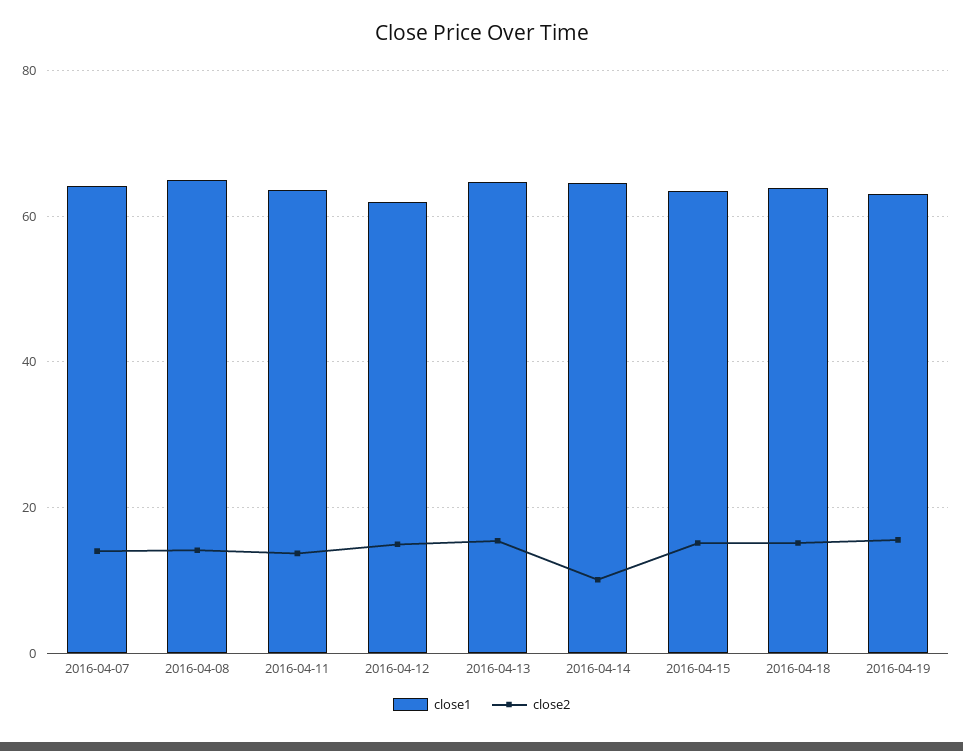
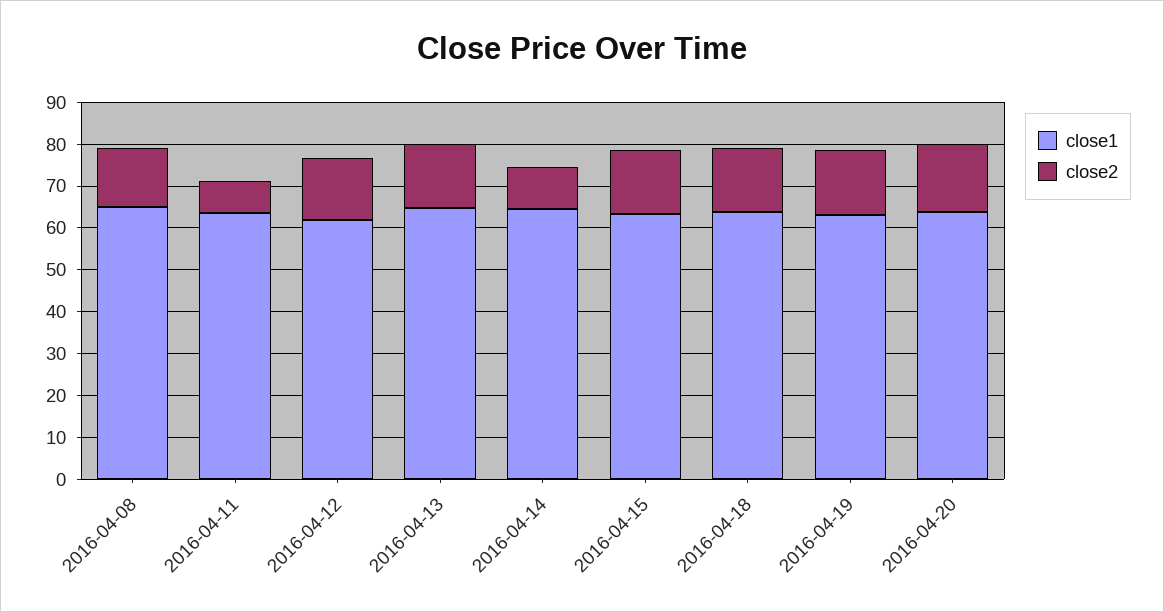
close1, 2016-04-07: 64 -> none
close2, 2016-04-07: 14 -> none
close2, 2016-04-11: 14 -> 8
close1, 2016-04-20: none -> 64
close2, 2016-04-20: none -> 16

